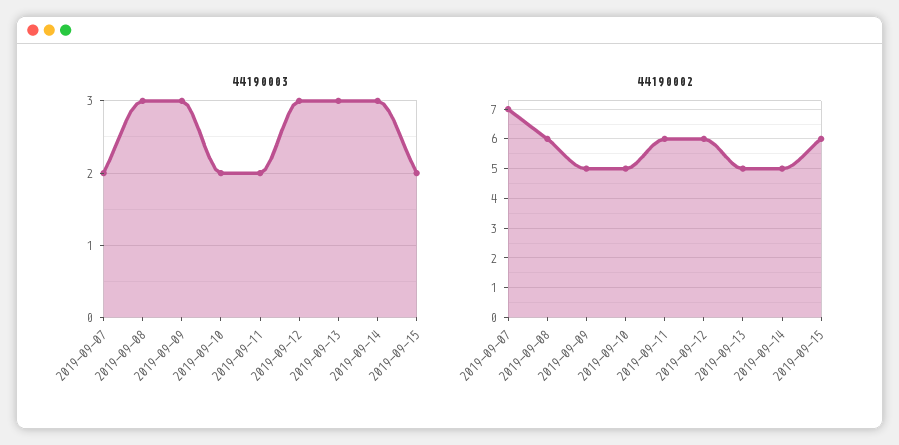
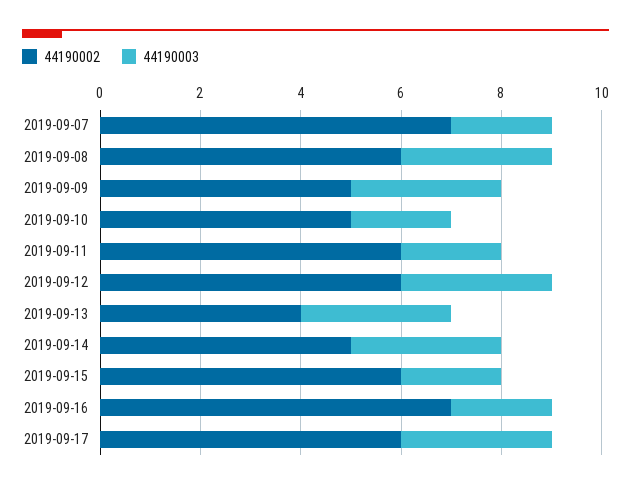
44190002, 2019-09-13: 5 -> 4
44190002, 2019-09-16: none -> 7
44190003, 2019-09-16: none -> 2
44190002, 2019-09-17: none -> 6
44190003, 2019-09-17: none -> 3

